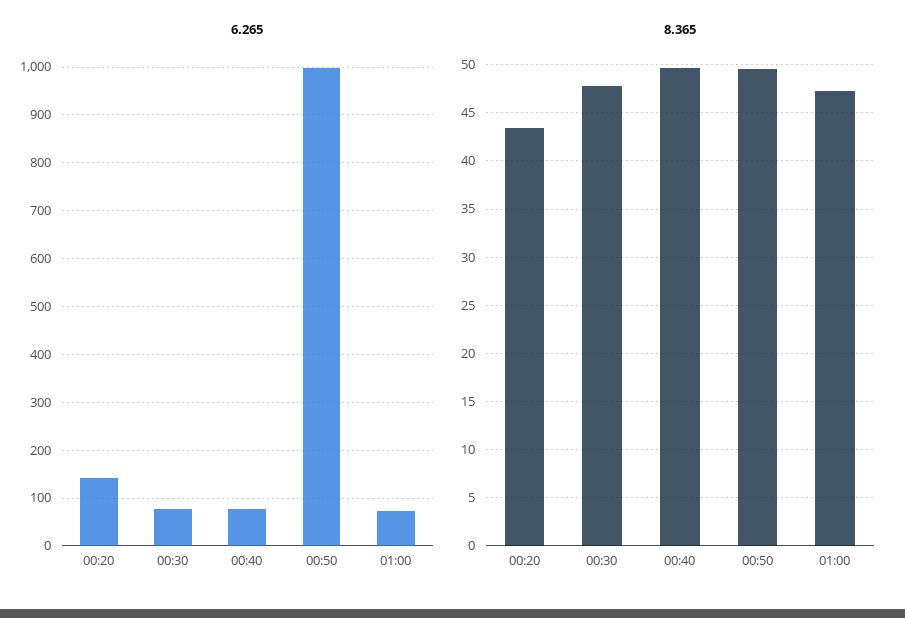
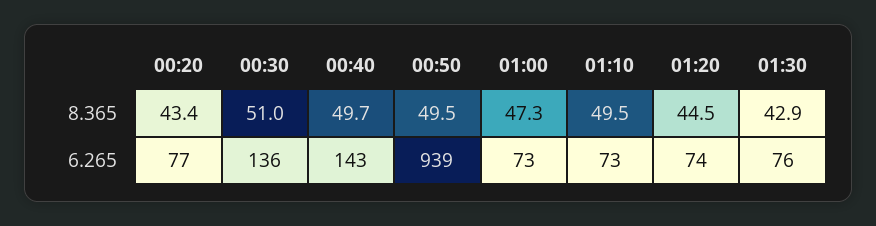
6.265, 00:20: 140 -> 77
6.265, 00:30: 80 -> 136
6.265, 00:40: 80 -> 143
6.265, 00:50: 1000 -> 939
8.365, 00:30: 48 -> 51
8.365, 01:10: none -> 49.5
8.365, 01:20: none -> 44.5
8.365, 01:30: none -> 42.9
6.265, 01:10: none -> 73
6.265, 01:20: none -> 74
6.265, 01:30: none -> 76

